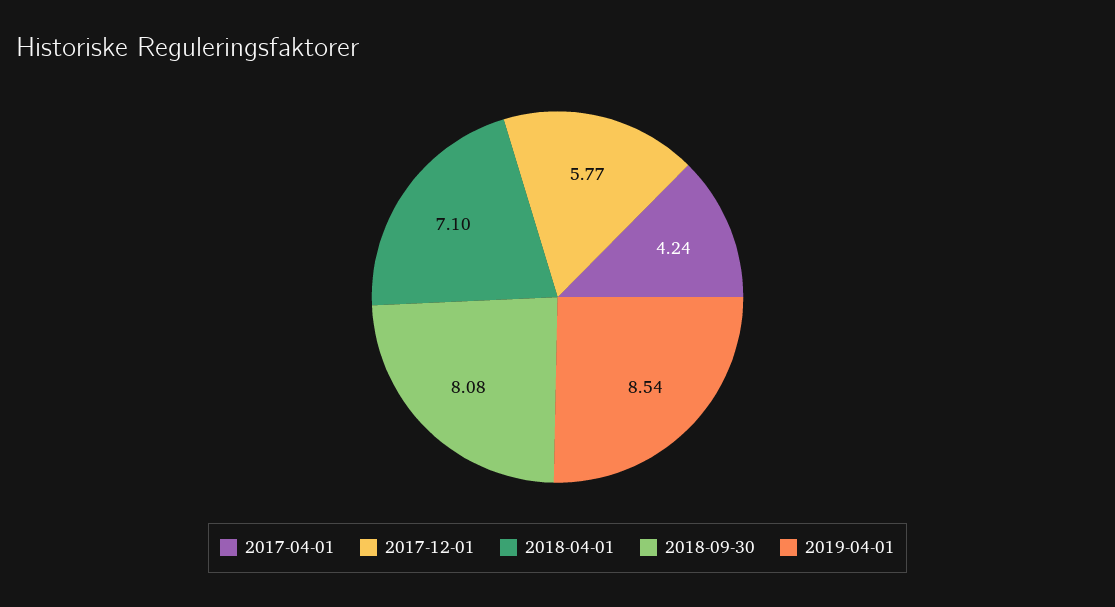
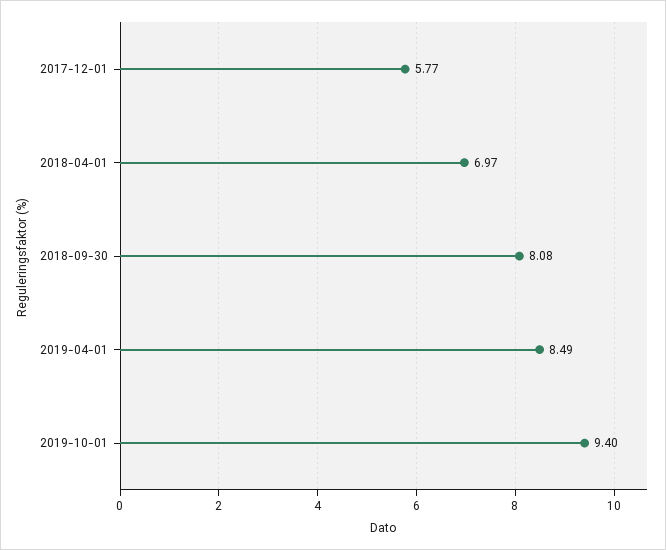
2017-04-01: 4.24 -> none
2018-04-01: 7.1 -> 6.97
2019-04-01: 8.54 -> 8.49
2019-10-01: none -> 9.4

